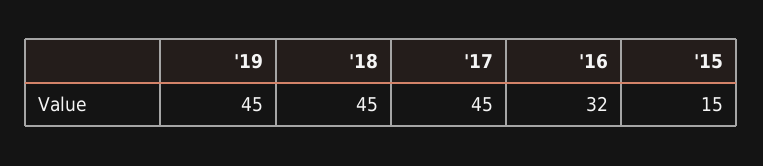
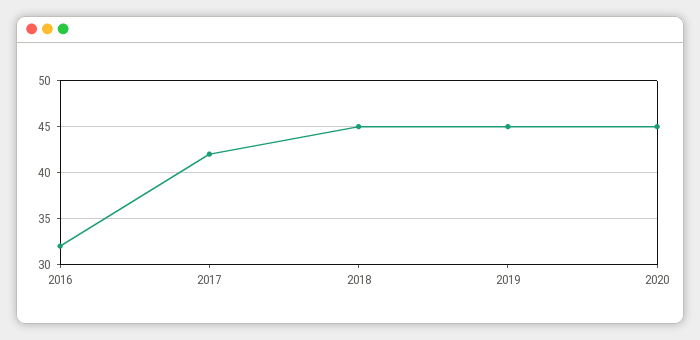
'17: 45 -> 42
'15: 15 -> none
2020: none -> 45

